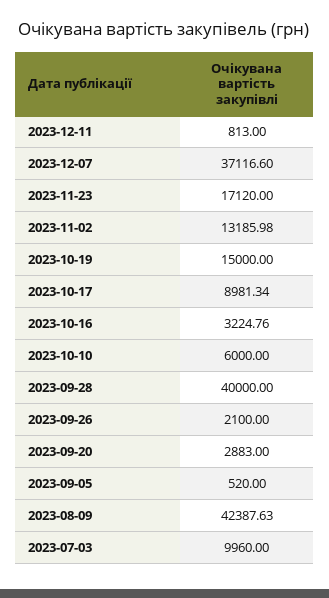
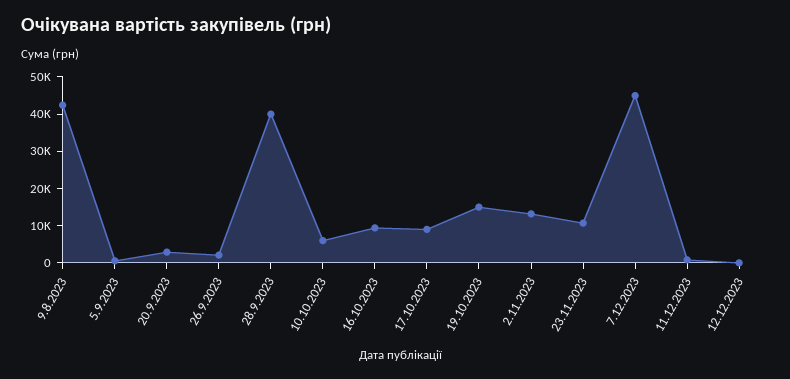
2023-12-07: 37116.6 -> 45000
2023-11-23: 17120 -> 10000
2023-10-16: 3224.76 -> 10000
2023-07-03: 9960 -> none
12.12.2023: none -> 0

